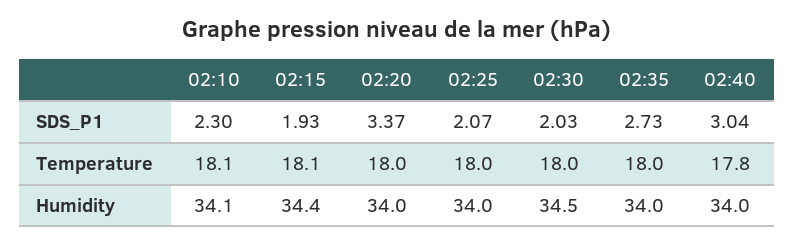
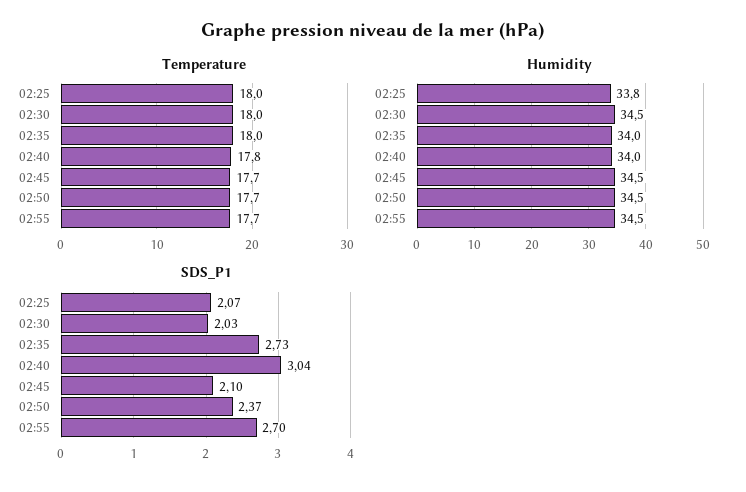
SDS_P1, 02:10: 2.3 -> none
SDS_P1, 02:15: 1.93 -> none
SDS_P1, 02:20: 3.37 -> none
Temperature, 02:10: 18.1 -> none
Temperature, 02:15: 18.1 -> none
Temperature, 02:20: 18 -> none
Humidity, 02:10: 34.1 -> none
Humidity, 02:15: 34.4 -> none
Humidity, 02:20: 34 -> none
Humidity, 02:25: 34 -> 33.8
Temperature, 02:45: none -> 17.7
Temperature, 02:50: none -> 17.7
Temperature, 02:55: none -> 17.7
Humidity, 02:45: none -> 34.5
Humidity, 02:50: none -> 34.5
Humidity, 02:55: none -> 34.5
SDS_P1, 02:45: none -> 2.1
SDS_P1, 02:50: none -> 2.37
SDS_P1, 02:55: none -> 2.7

